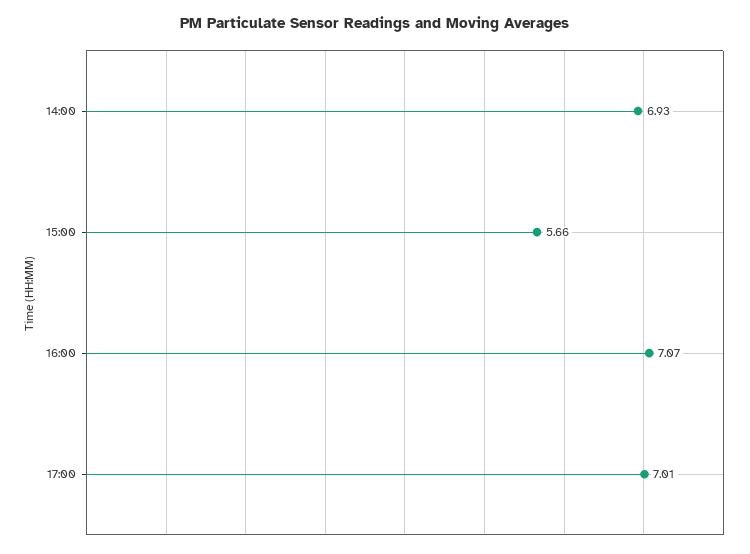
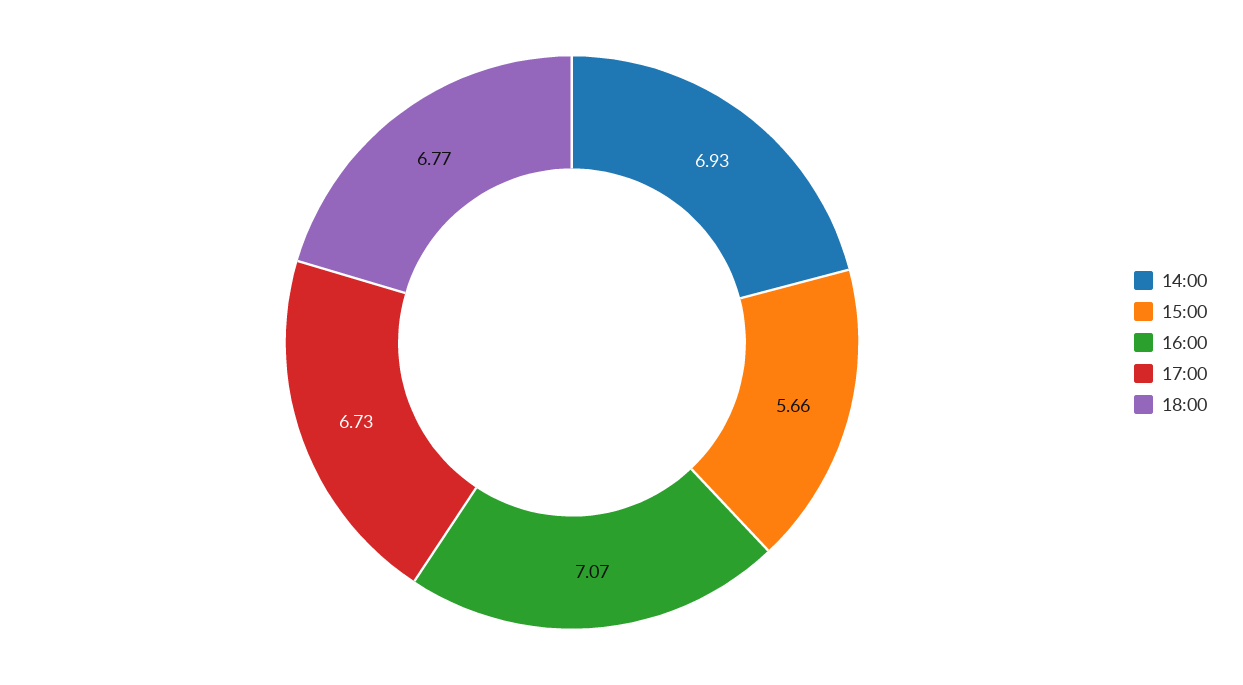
17:00: 7.01 -> 6.73
18:00: none -> 6.77

